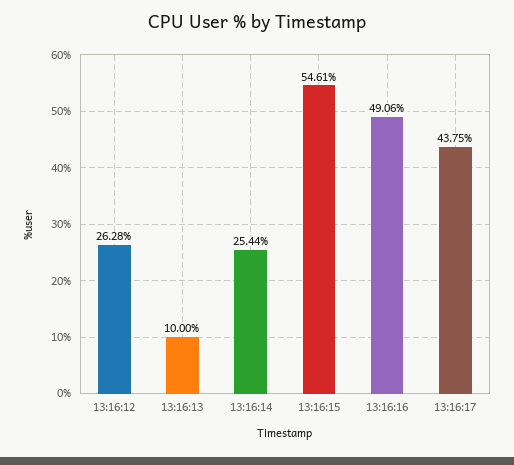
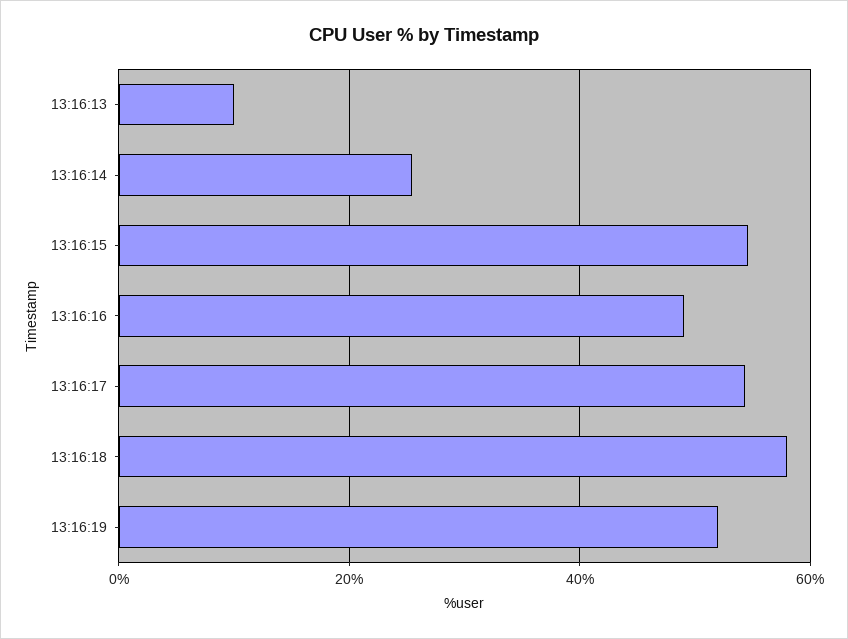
13:16:12: 26.28 -> none
13:16:17: 43.75 -> 54
13:16:18: none -> 58
13:16:19: none -> 52

